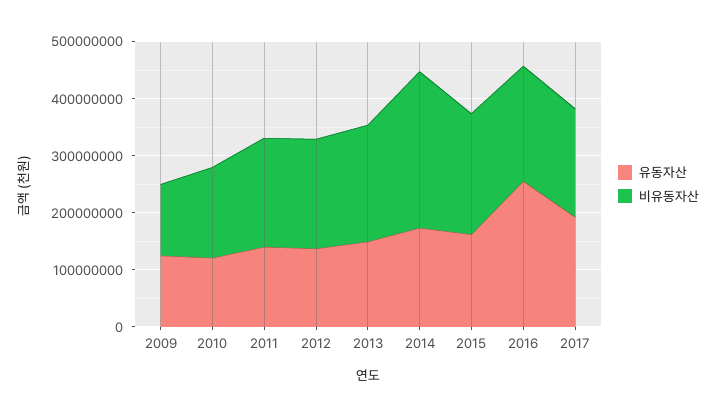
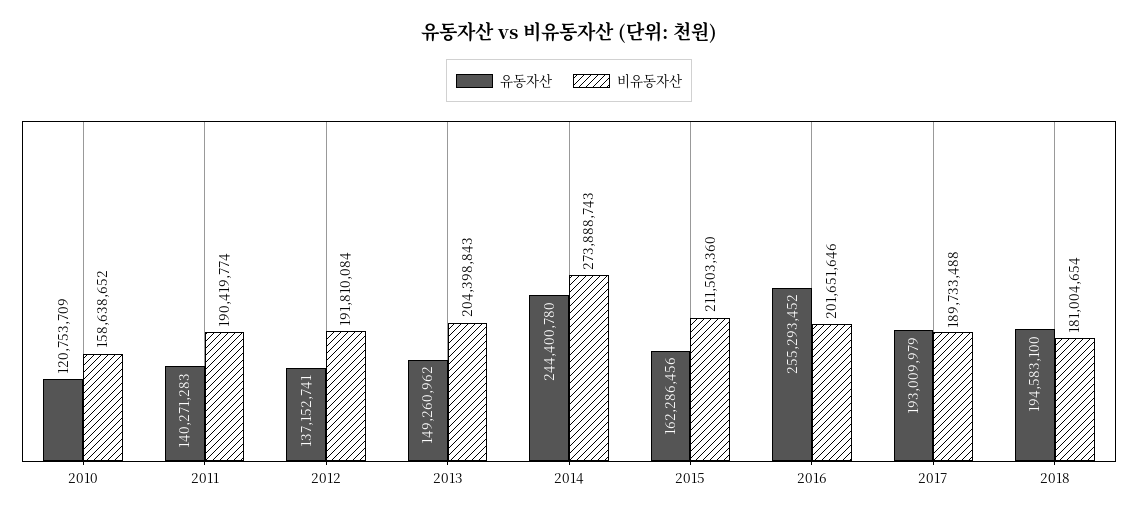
유동자산, 2009: 120000000 -> none
비유동자산, 2009: 120000000 -> none
유동자산, 2014: 180000000 -> 244400780
유동자산, 2018: none -> 194583100
비유동자산, 2018: none -> 181004654

